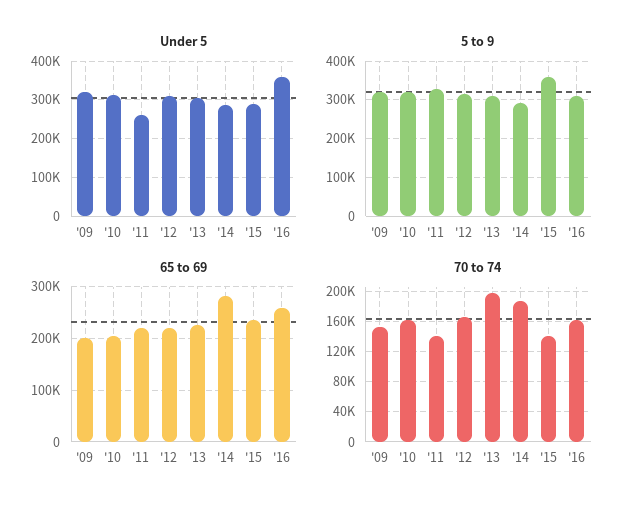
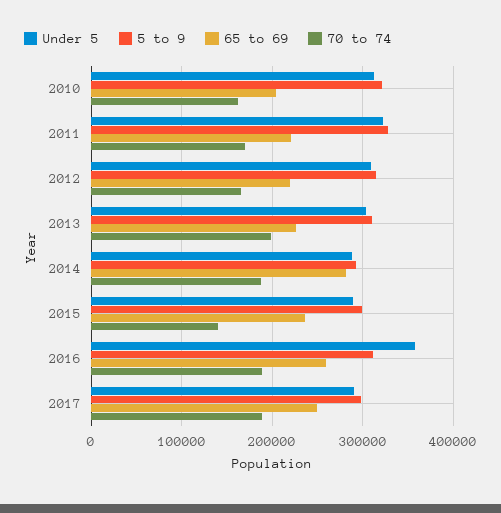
Under 5, '09: 320000 -> none
Under 5, '11: 260000 -> 320000
5 to 9, '09: 320000 -> none
5 to 9, '15: 360000 -> 300000
65 to 69, '09: 200000 -> none
70 to 74, '09: 150000 -> none
70 to 74, '11: 140000 -> 170000
70 to 74, '16: 160000 -> 190000
Under 5, 2017: none -> 290000
5 to 9, 2017: none -> 300000
65 to 69, 2017: none -> 250000
70 to 74, 2017: none -> 190000

